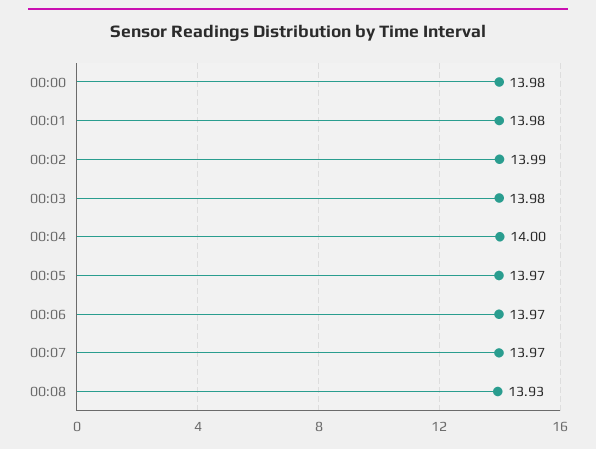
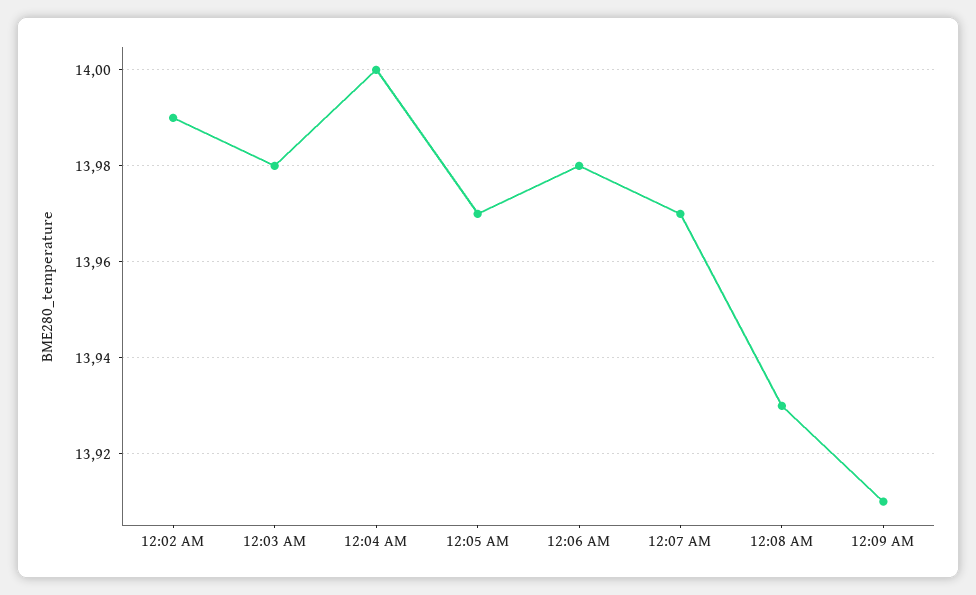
00:00: 13.98 -> none
00:01: 13.98 -> none
00:06: 13.97 -> 13.98
12:09 AM: none -> 13.91

